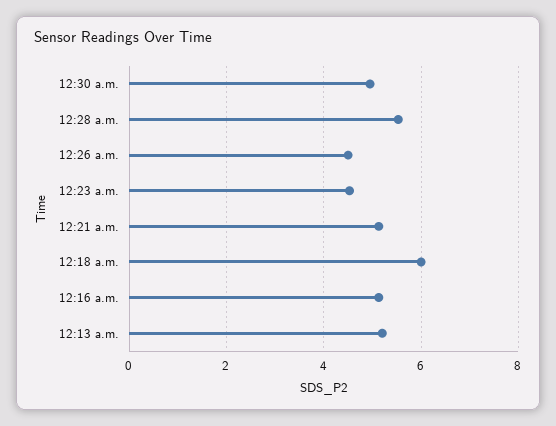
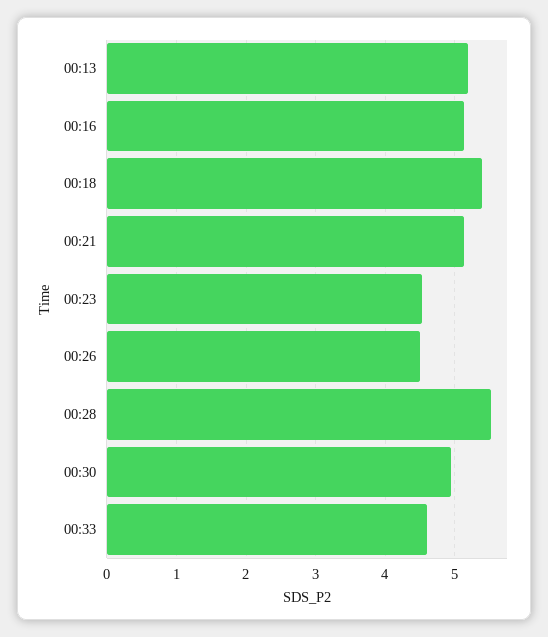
12:18 a.m.: 6 -> 5.4
00:33: none -> 4.6

